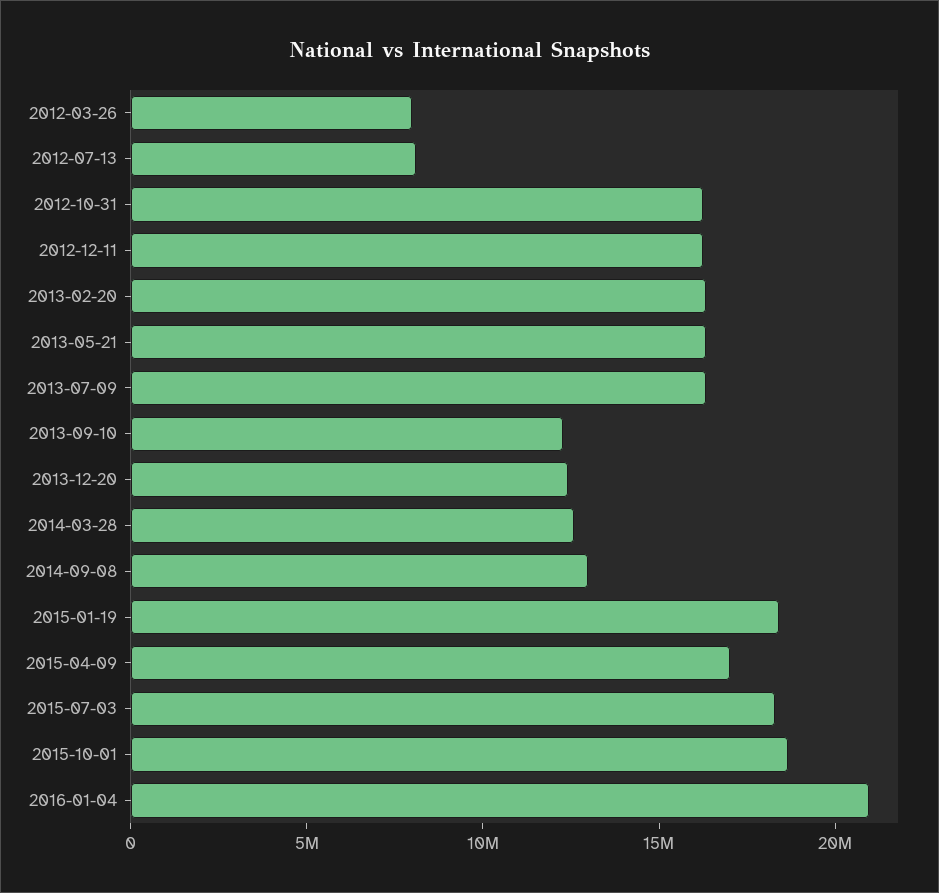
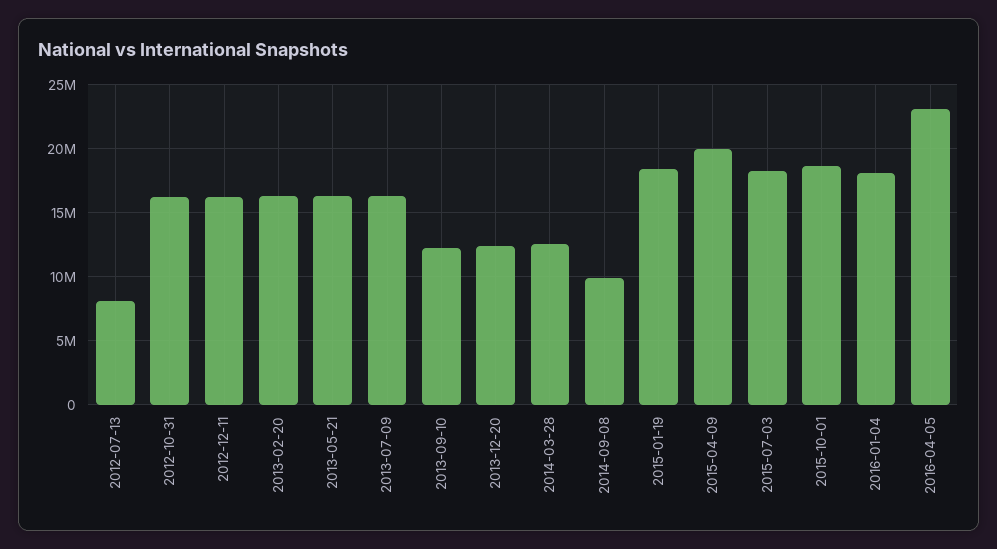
2012-03-26: 8000000 -> none
2014-09-08: 13000000 -> 10000000
2015-04-09: 17000000 -> 20000000
2016-01-04: 21000000 -> 18000000
2016-04-05: none -> 23000000

